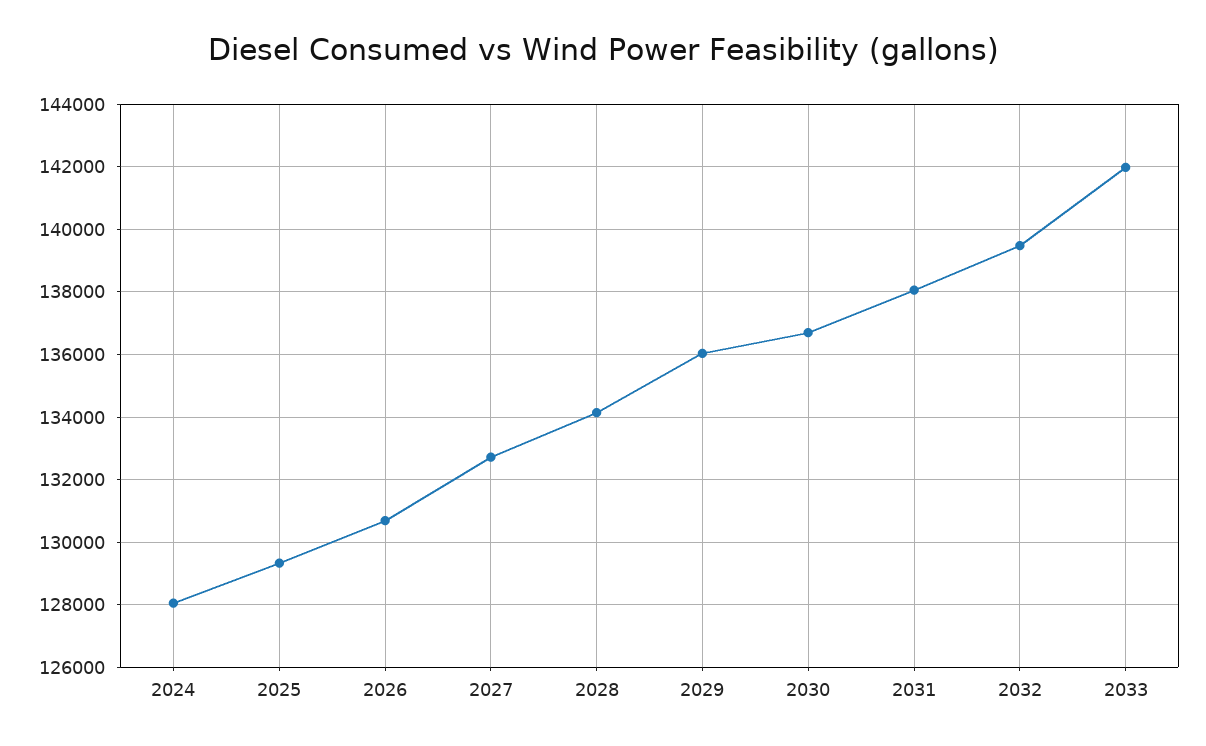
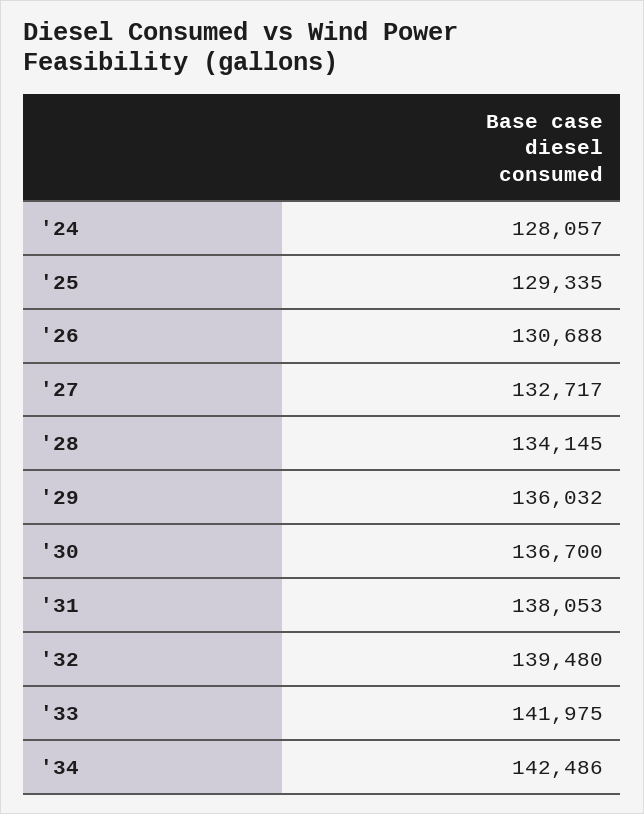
'34: none -> 142486

